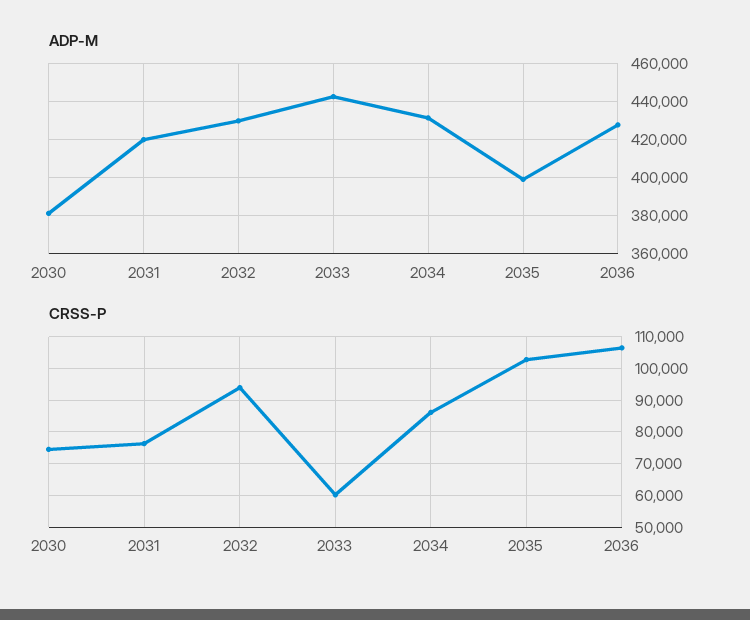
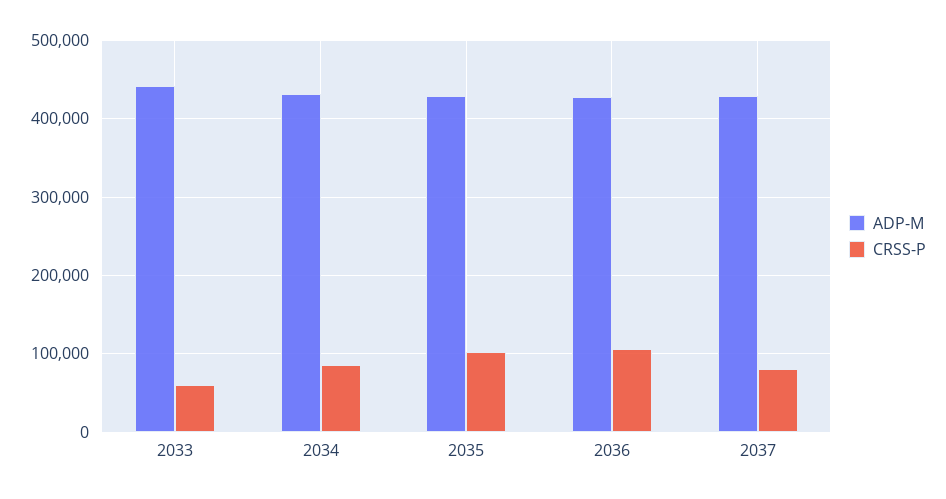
ADP-M, 2030: 380000 -> none
ADP-M, 2031: 420000 -> none
ADP-M, 2032: 430000 -> none
ADP-M, 2035: 400000 -> 430000
CRSS-P, 2030: 74000 -> none
CRSS-P, 2031: 76000 -> none
CRSS-P, 2032: 94000 -> none
ADP-M, 2037: none -> 430000
CRSS-P, 2037: none -> 80000

